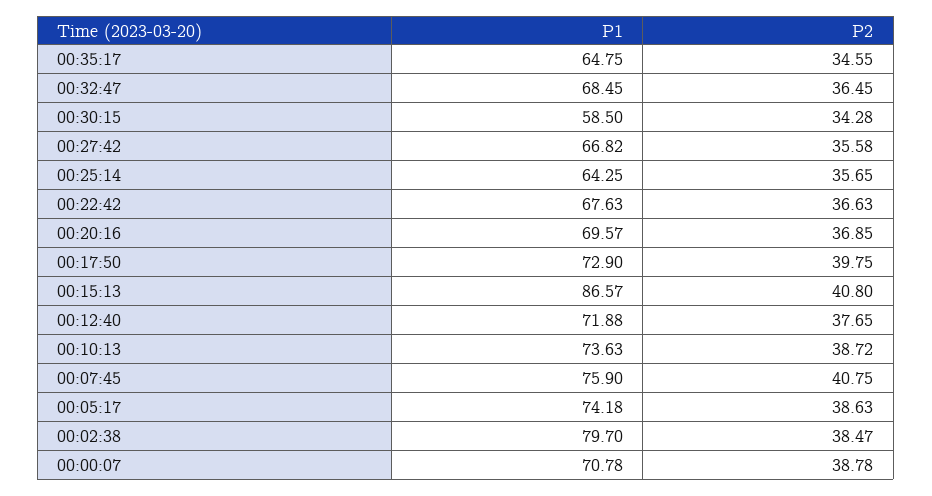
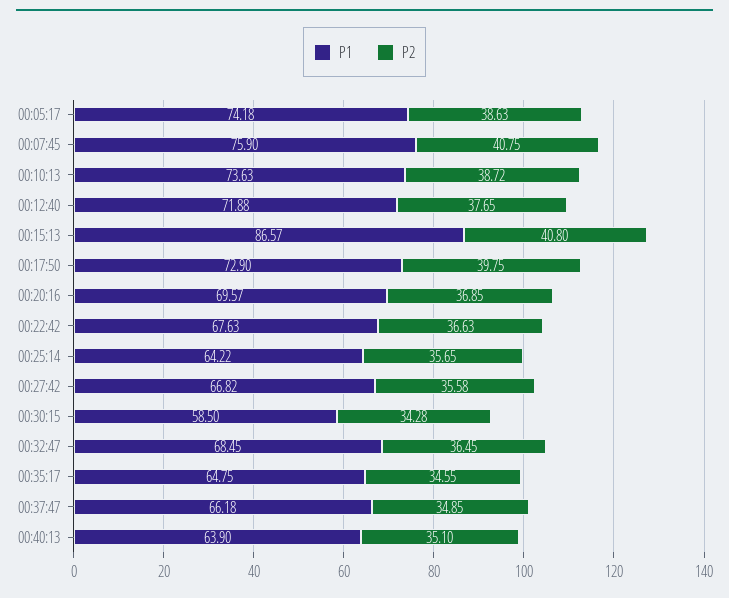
P1, 00:25:14: 64.25 -> 64.22
P1, 00:02:38: 79.7 -> none
P2, 00:02:38: 38.47 -> none
P1, 00:00:07: 70.78 -> none
P2, 00:00:07: 38.78 -> none
P1, 00:37:47: none -> 66.18
P2, 00:37:47: none -> 34.85
P1, 00:40:13: none -> 63.9
P2, 00:40:13: none -> 35.1

